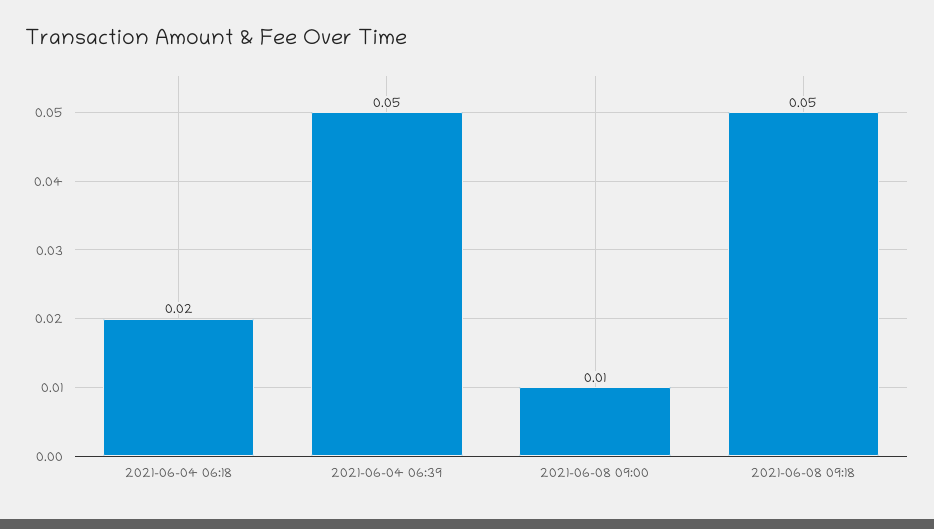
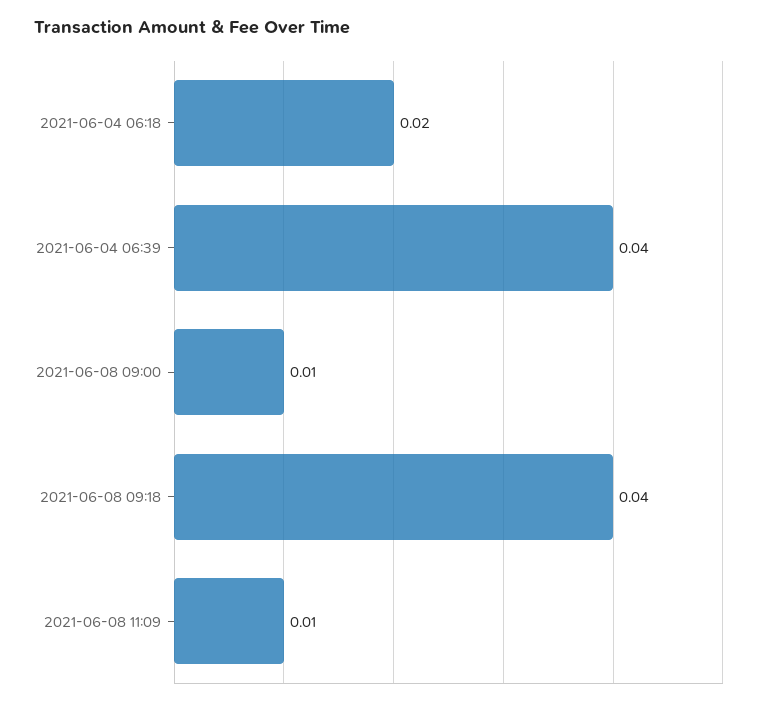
2021-06-04 06:39: 0.05 -> 0.04
2021-06-08 09:18: 0.05 -> 0.04
2021-06-08 11:09: none -> 0.01

